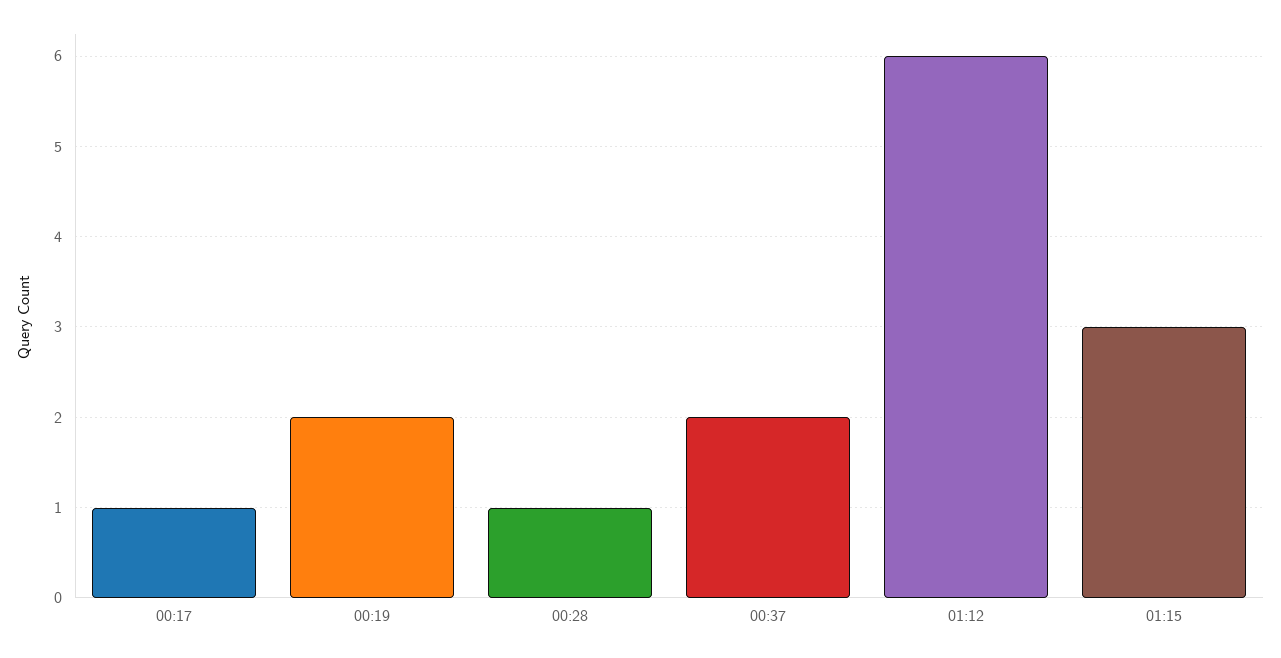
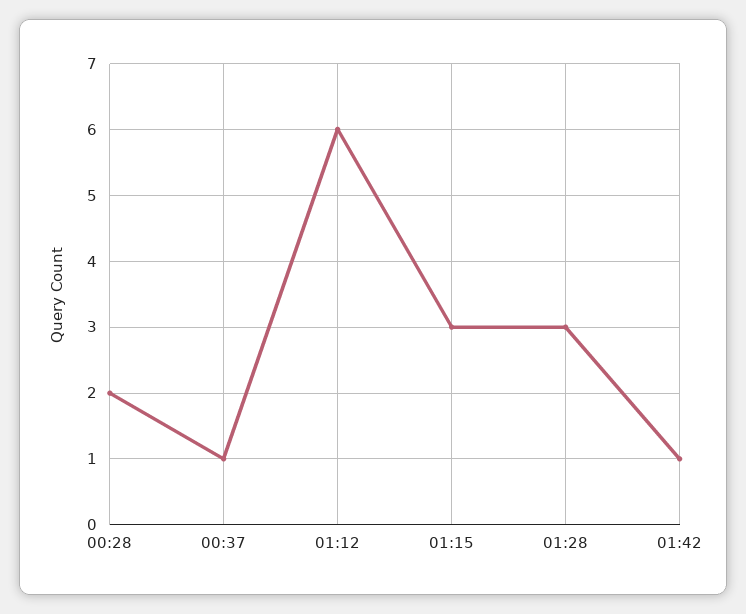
00:17: 1 -> none
00:19: 2 -> none
00:28: 1 -> 2
00:37: 2 -> 1
01:28: none -> 3
01:42: none -> 1

